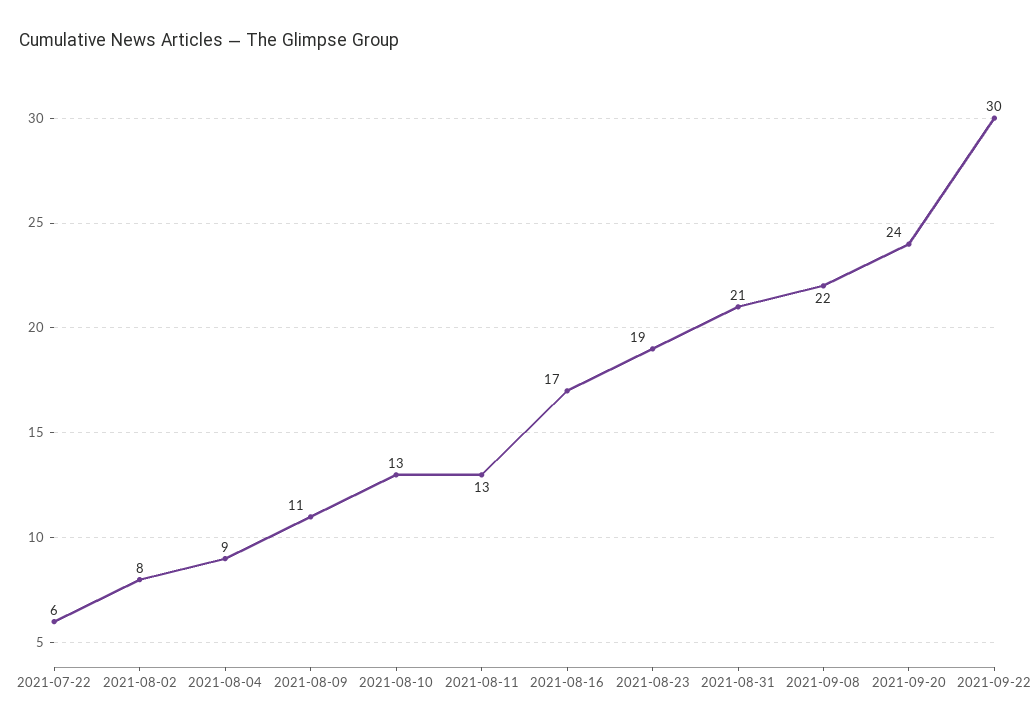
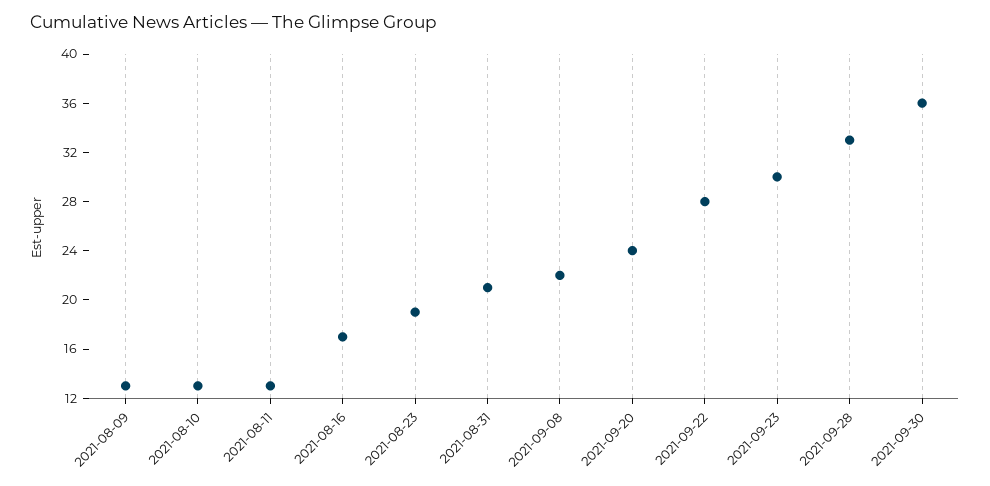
2021-07-22: 6 -> none
2021-08-02: 8 -> none
2021-08-04: 9 -> none
2021-08-09: 11 -> 13
2021-09-22: 30 -> 28
2021-09-23: none -> 30
2021-09-28: none -> 33
2021-09-30: none -> 36

